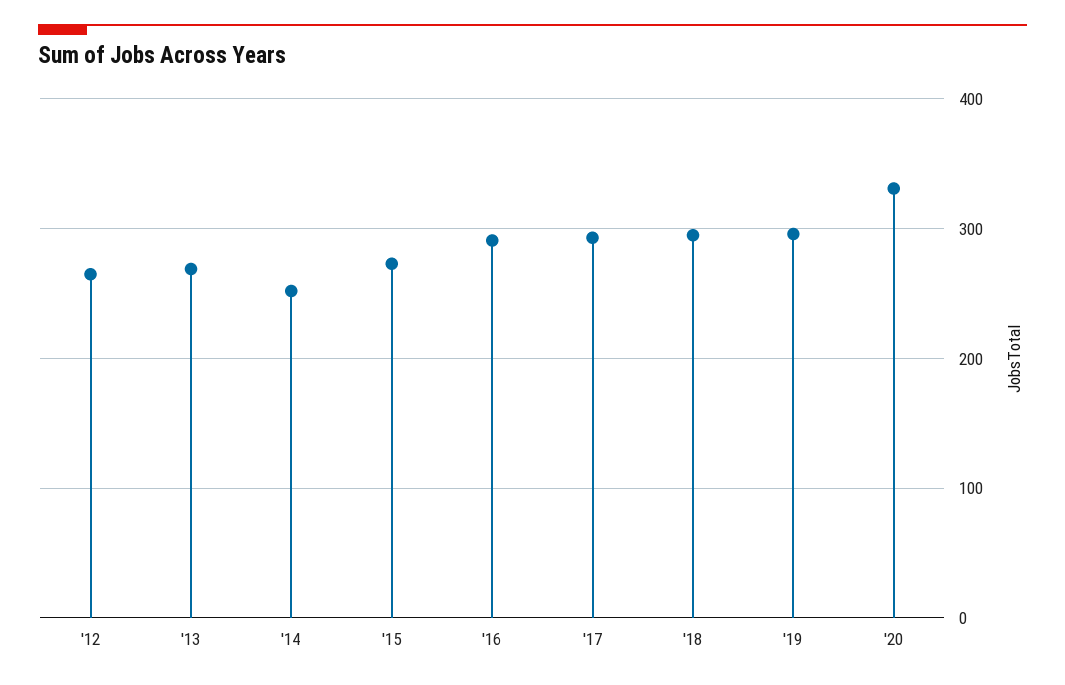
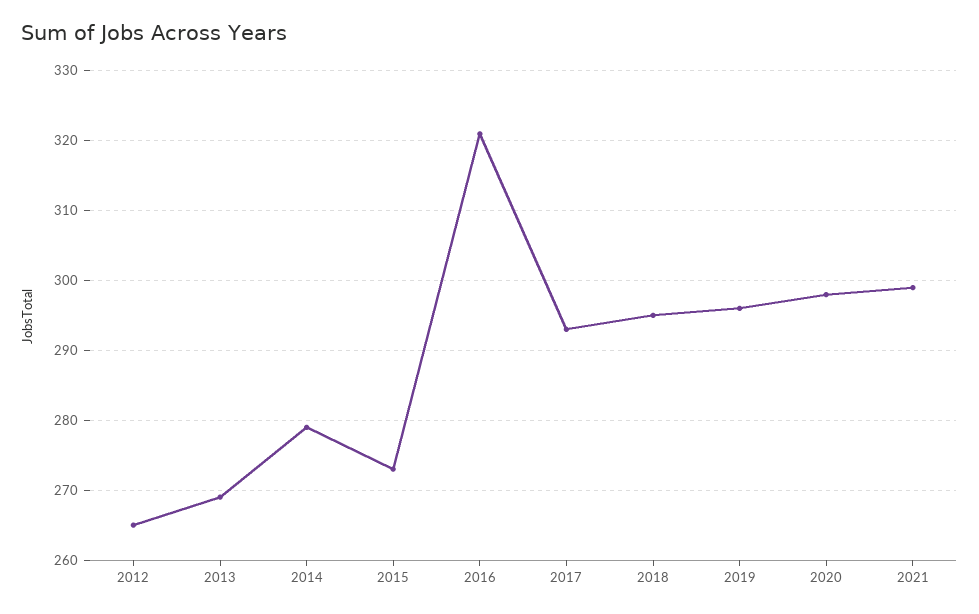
'14: 250 -> 279
'16: 290 -> 321
'20: 330 -> 298
2021: none -> 299

